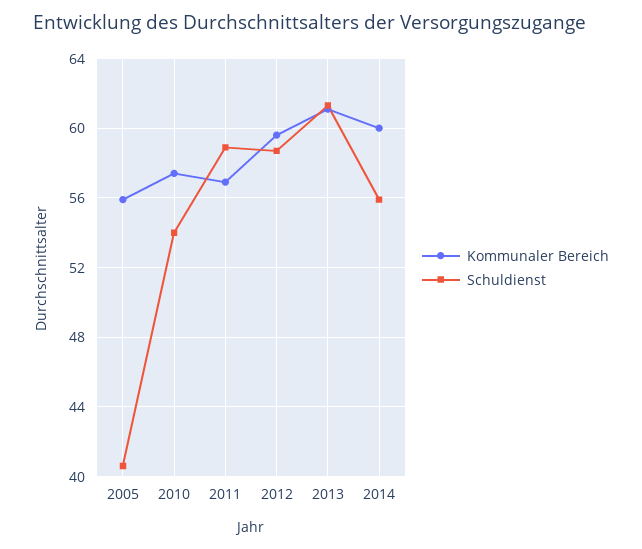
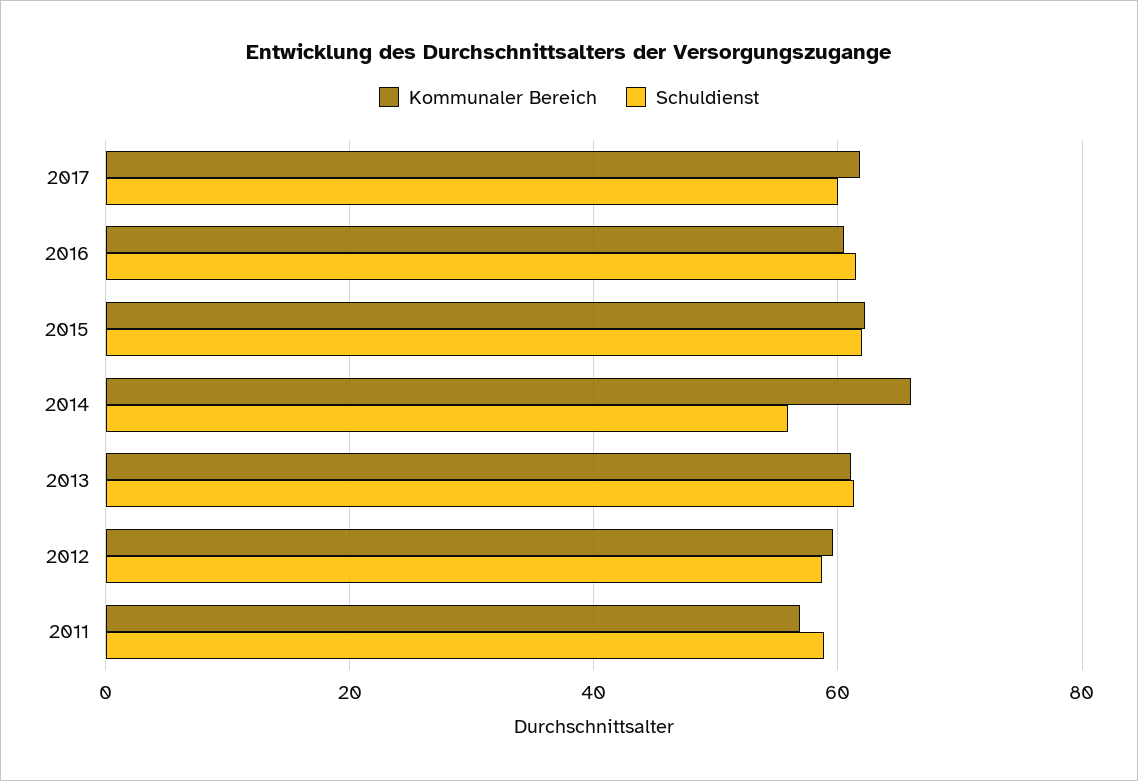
Kommunaler Bereich, 2005: 56 -> none
Schuldienst, 2005: 40.5 -> none
Kommunaler Bereich, 2010: 57.5 -> none
Schuldienst, 2010: 54 -> none
Kommunaler Bereich, 2014: 60 -> 66
Kommunaler Bereich, 2017: none -> 62
Schuldienst, 2017: none -> 60
Kommunaler Bereich, 2016: none -> 60
Schuldienst, 2016: none -> 62
Kommunaler Bereich, 2015: none -> 62
Schuldienst, 2015: none -> 62

